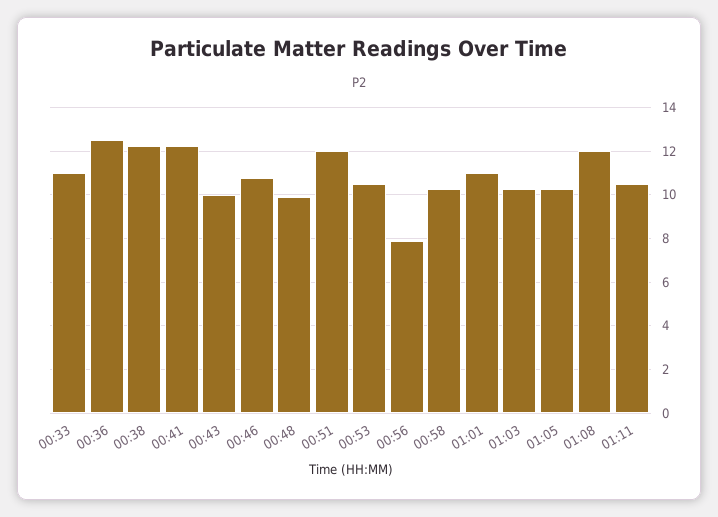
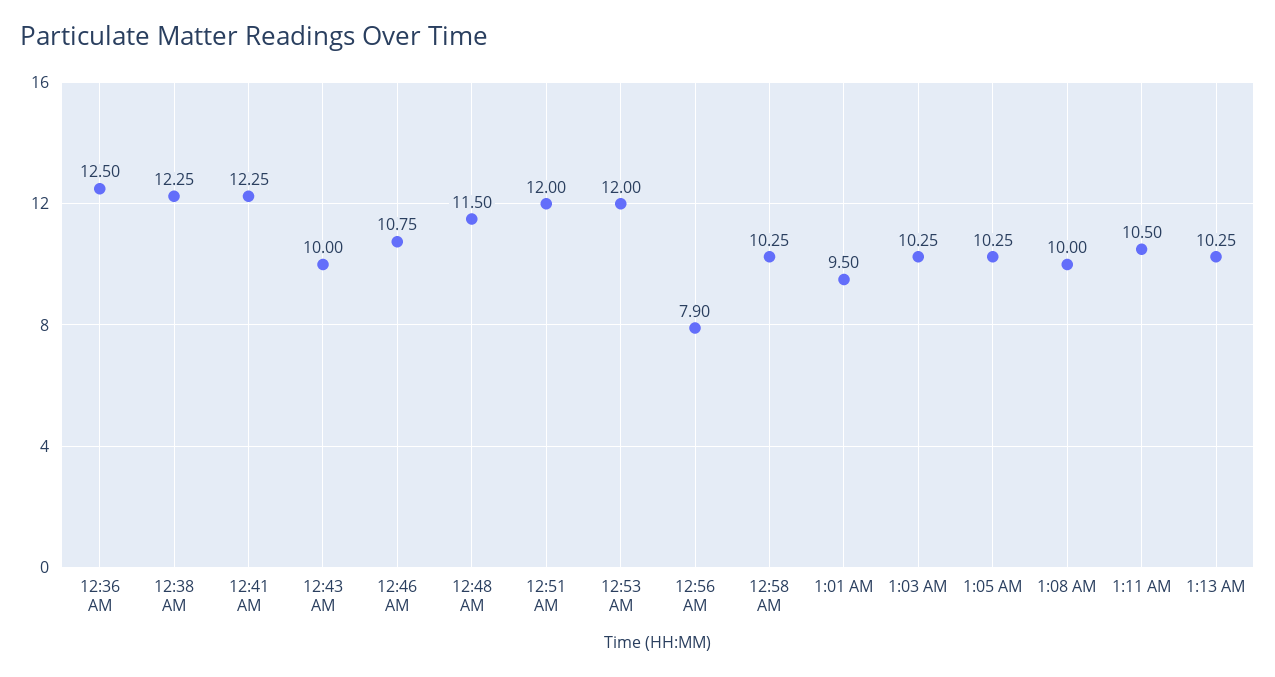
00:33: 11 -> none
00:48: 10 -> 11.5
00:53: 10.5 -> 12
01:01: 11 -> 9.5
01:08: 12 -> 10
1:13 AM: none -> 10.25

